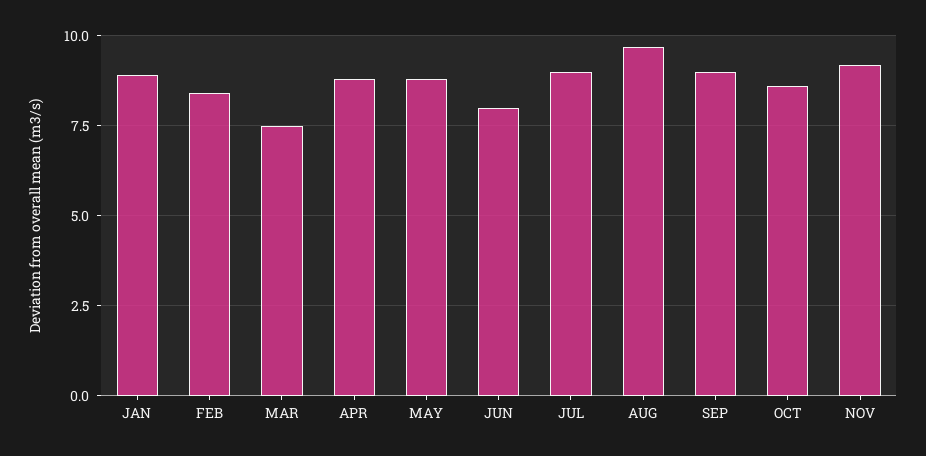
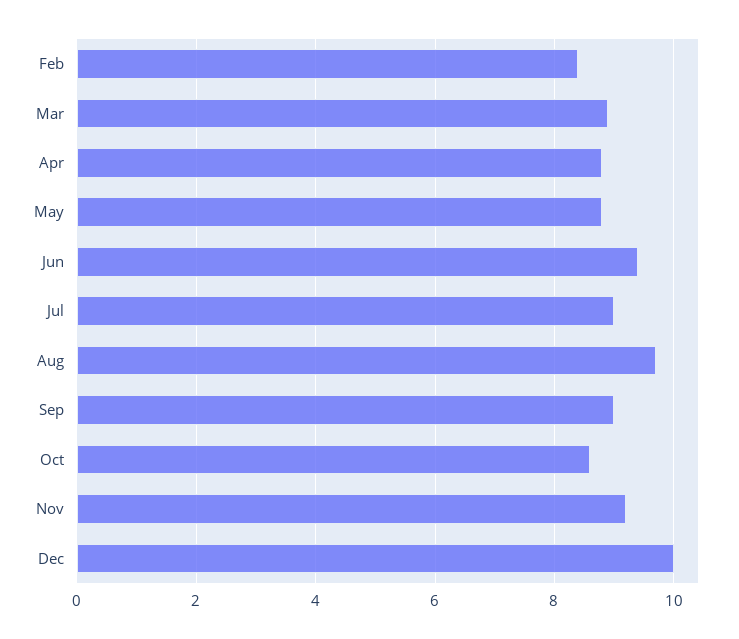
JAN: 9 -> none
MAR: 7.5 -> 9
JUN: 8 -> 9.5
Dec: none -> 10

